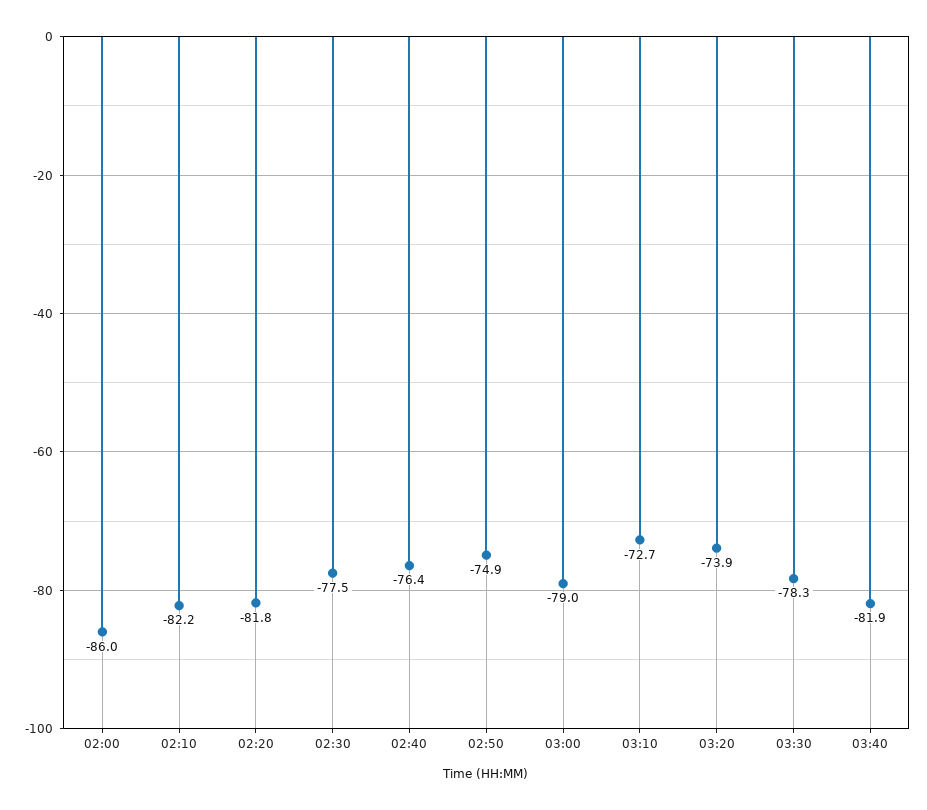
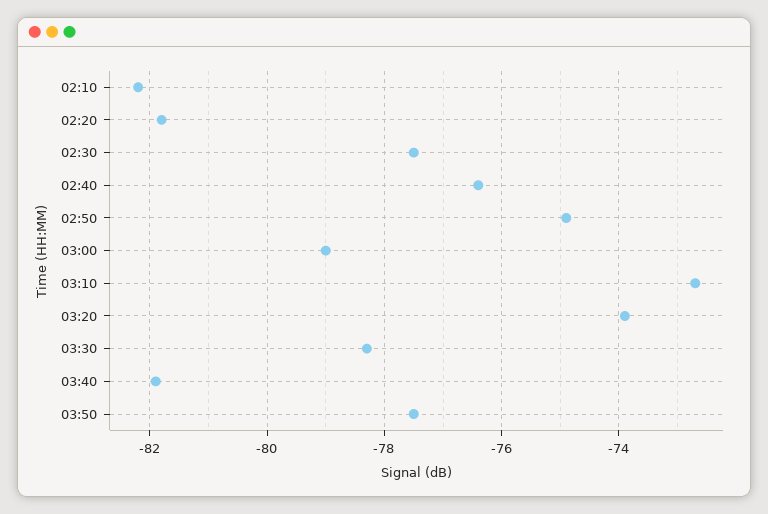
02:00: -86 -> none
03:50: none -> -77.5

